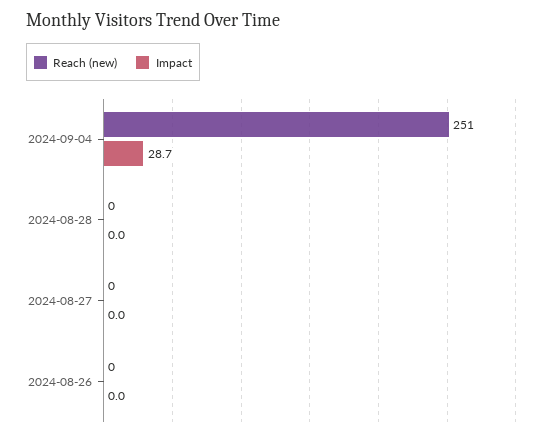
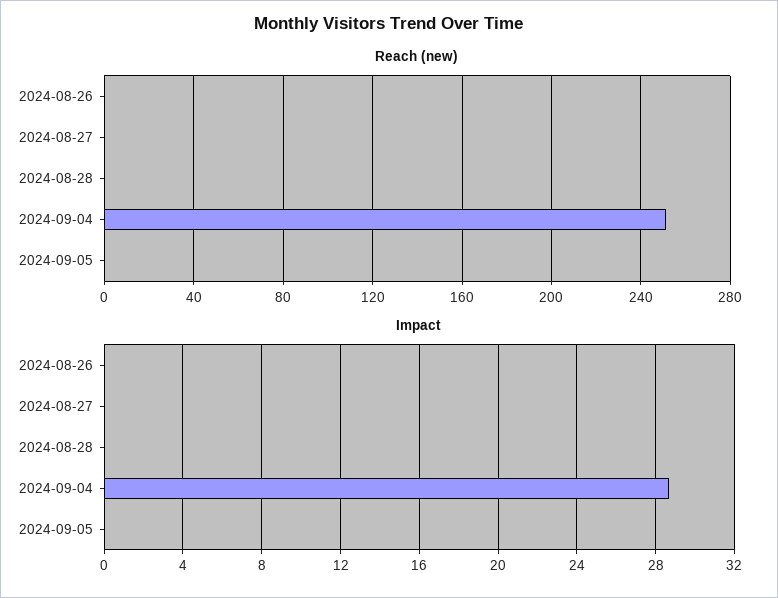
Reach (new), 2024-09-05: none -> 0
Impact, 2024-09-05: none -> 0

